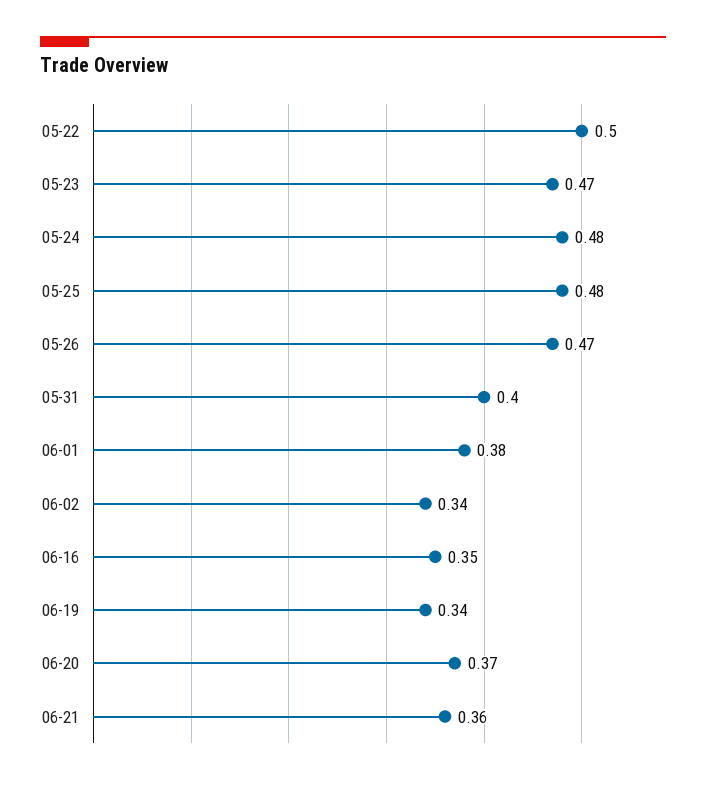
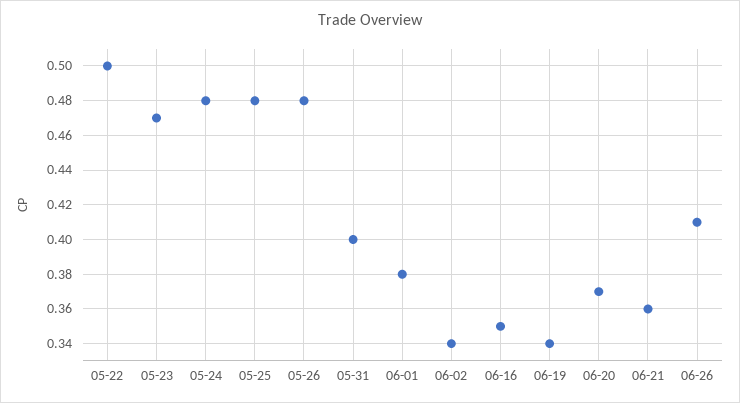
05-26: 0.47 -> 0.48
06-26: none -> 0.41

